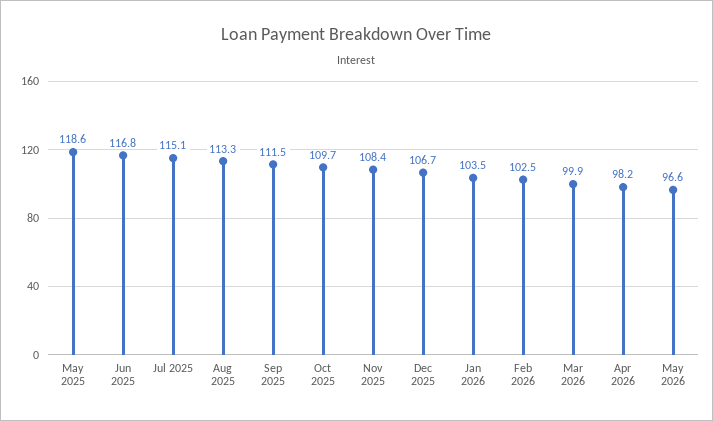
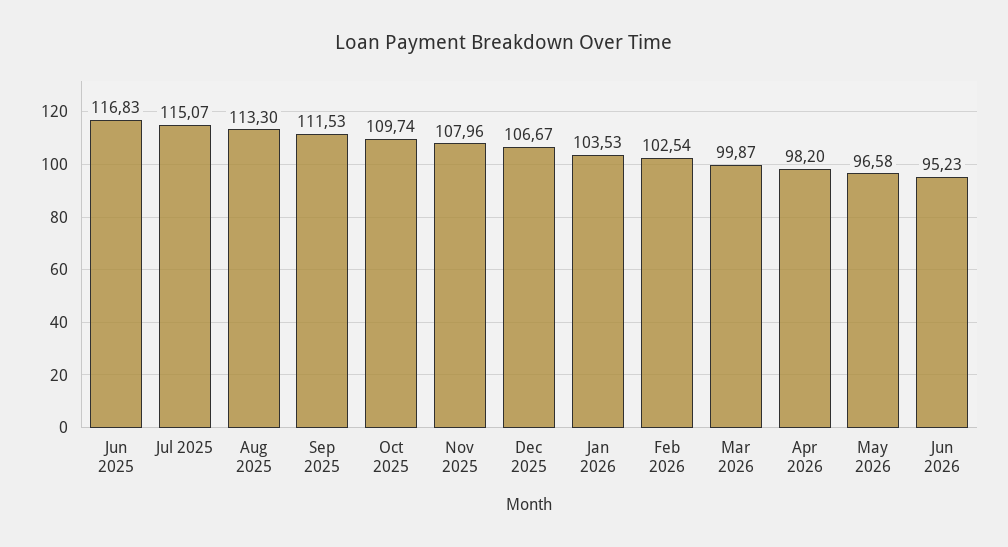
May 2025: 118.6 -> none
Nov 2025: 108.4 -> 107.96
Jun 2026: none -> 95.23

